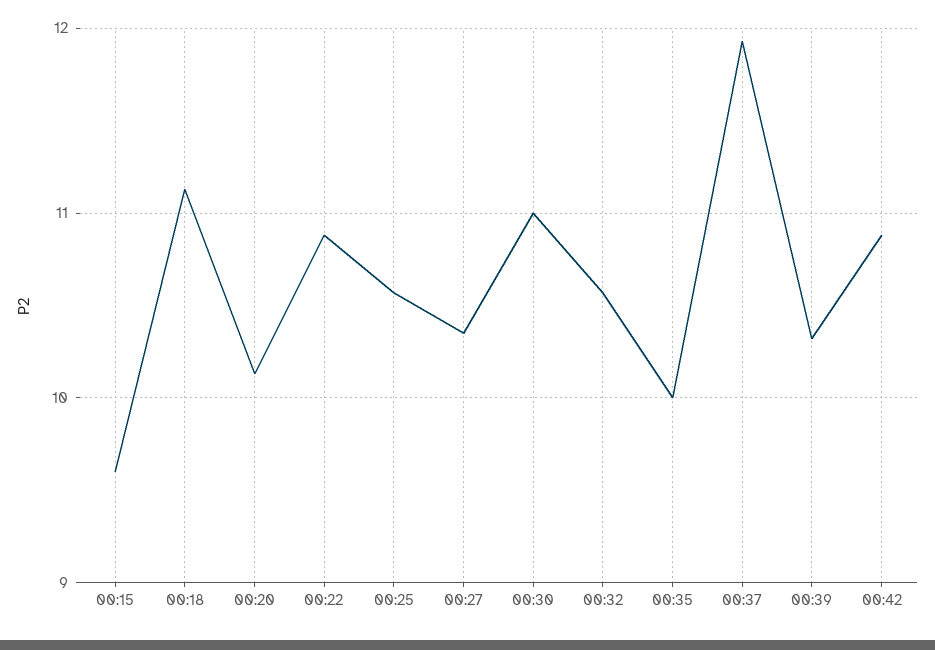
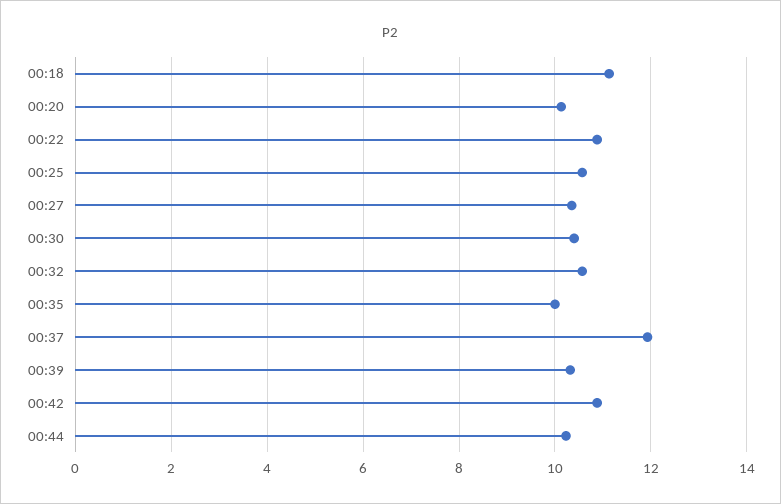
00:15: 9.6 -> none
00:30: 11 -> 10.4
00:44: none -> 10.2

